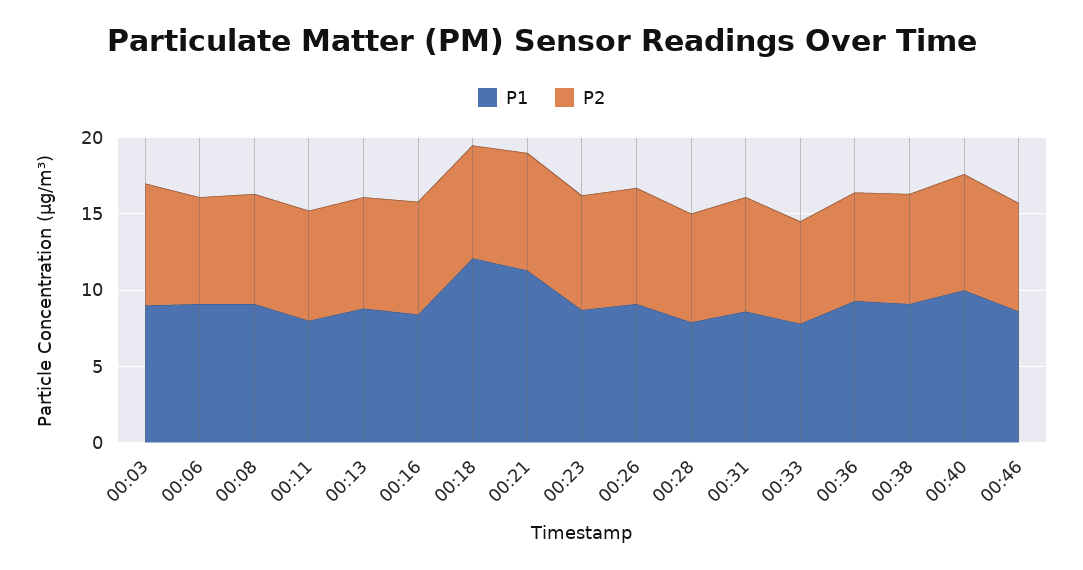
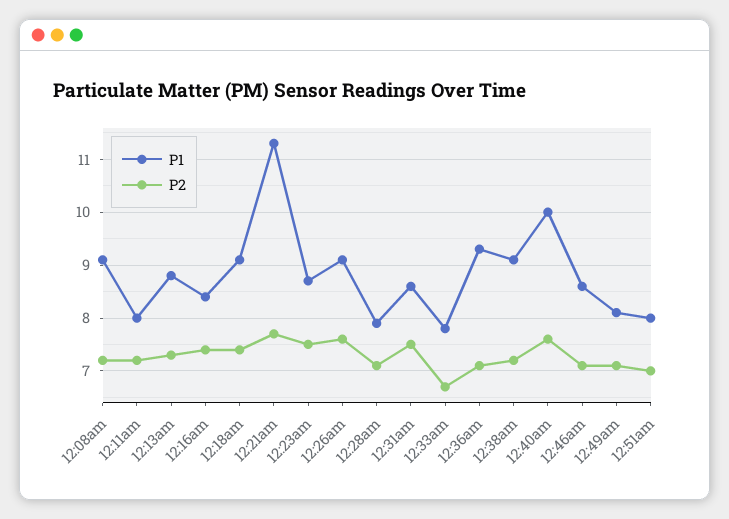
P1, 00:03: 9 -> none
P2, 00:03: 8 -> none
P1, 00:06: 9 -> none
P2, 00:06: 7 -> none
P1, 00:18: 12 -> 9
P1, 12:49am: none -> 8
P2, 12:49am: none -> 7
P1, 12:51am: none -> 8
P2, 12:51am: none -> 7

